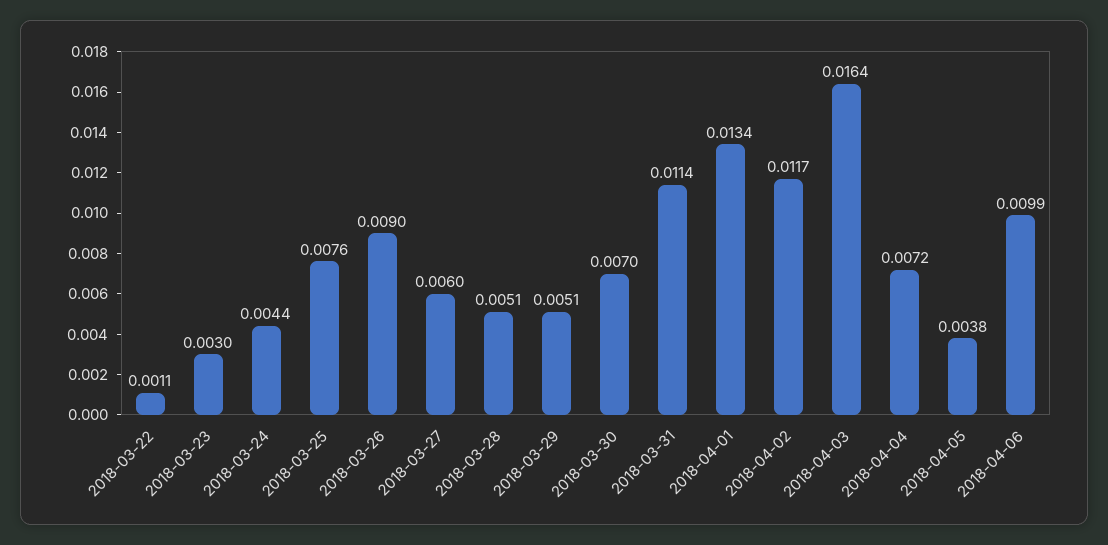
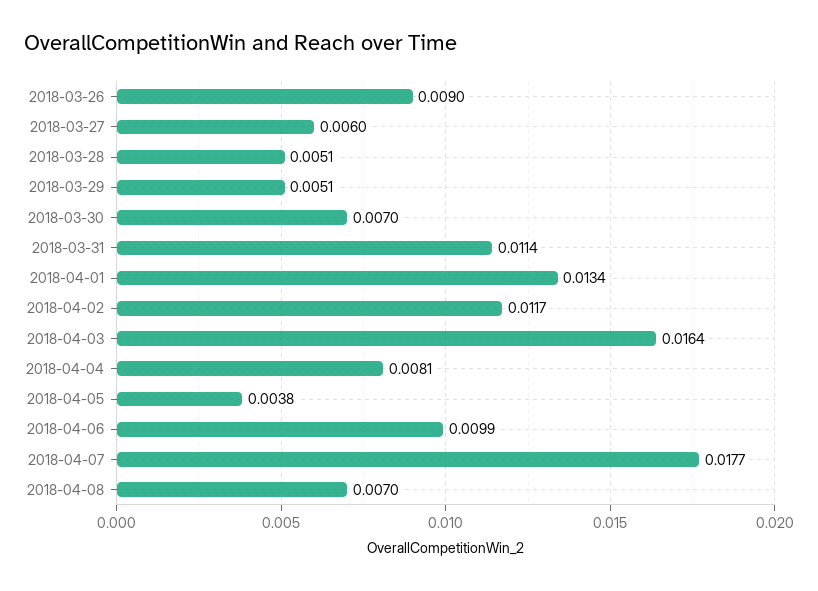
2018-03-22: 0.0011 -> none
2018-03-23: 0.003 -> none
2018-03-24: 0.0044 -> none
2018-03-25: 0.0076 -> none
2018-04-04: 0.0072 -> 0.0081
2018-04-07: none -> 0.0177
2018-04-08: none -> 0.007

